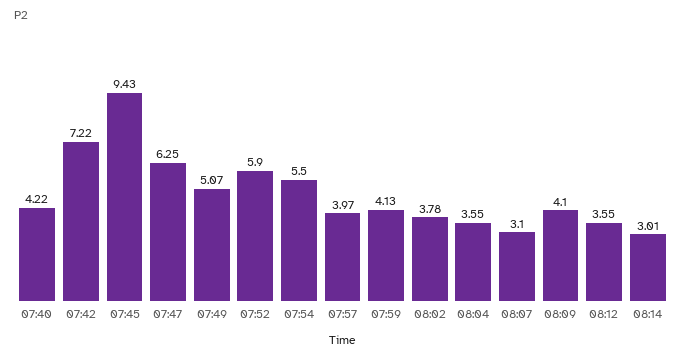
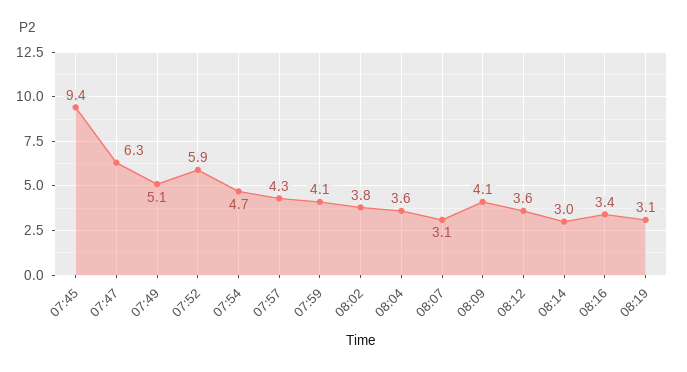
07:40: 4.22 -> none
07:42: 7.22 -> none
07:54: 5.5 -> 4.7
07:57: 3.97 -> 4.3
08:16: none -> 3.4
08:19: none -> 3.1

